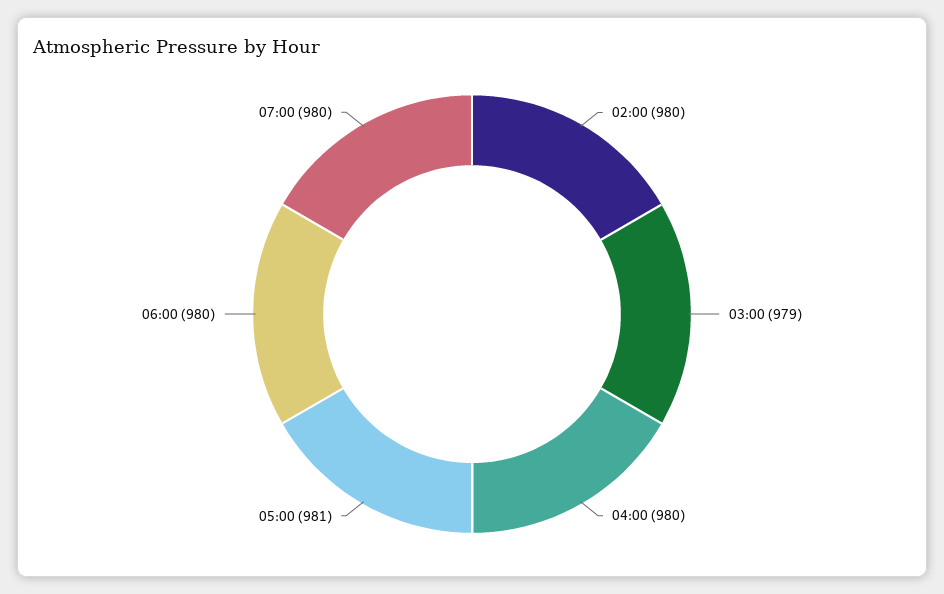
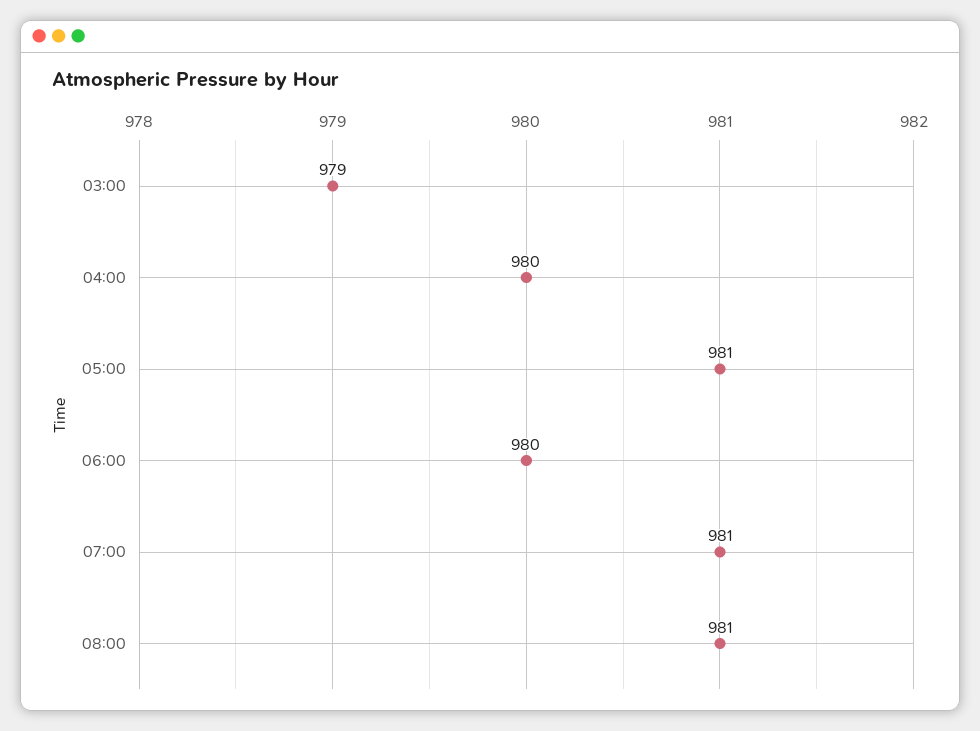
02:00: 980 -> none
07:00: 980 -> 981
08:00: none -> 981

